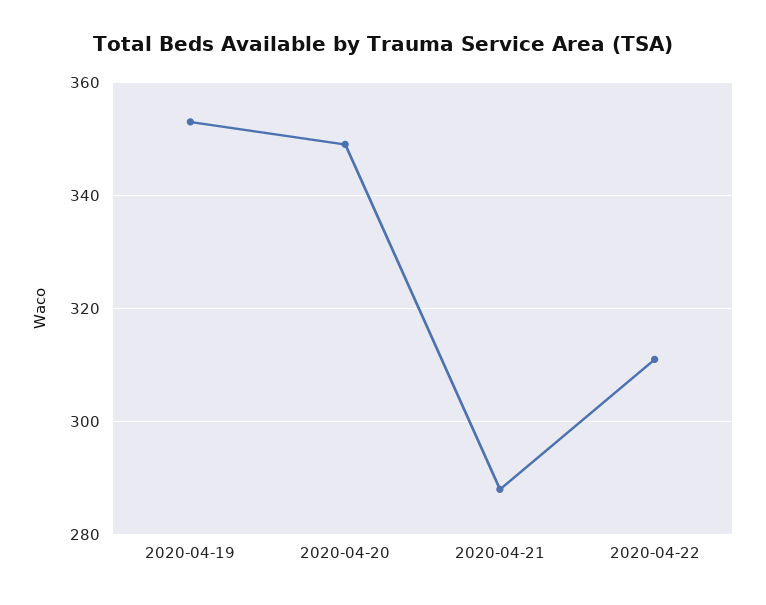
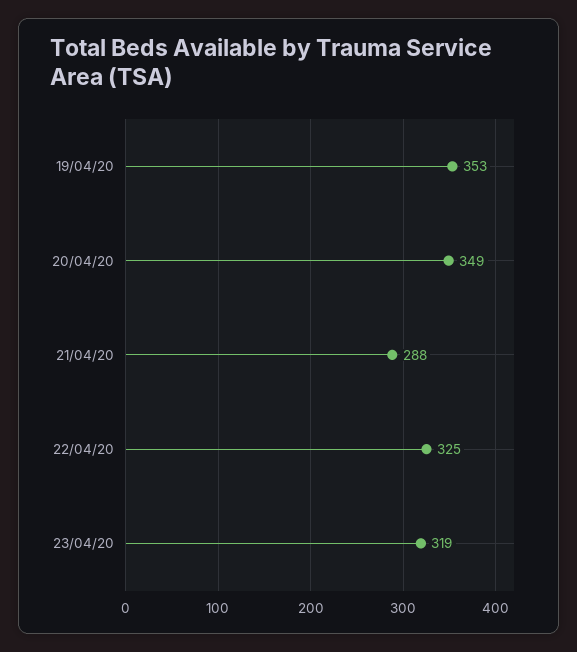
2020-04-22: 310 -> 325
23/04/20: none -> 319

